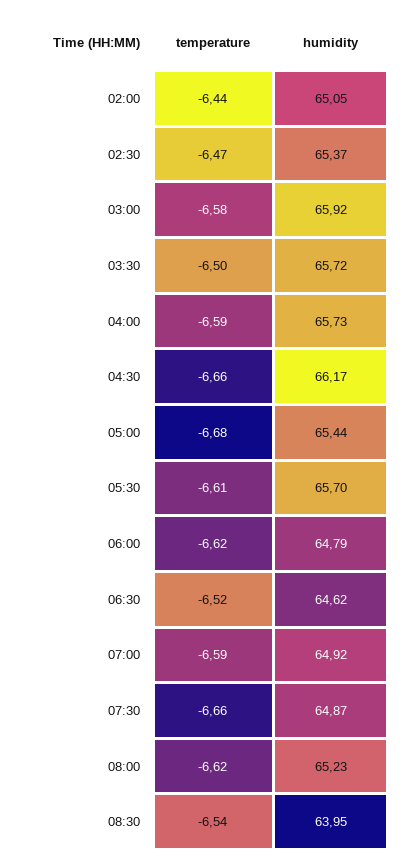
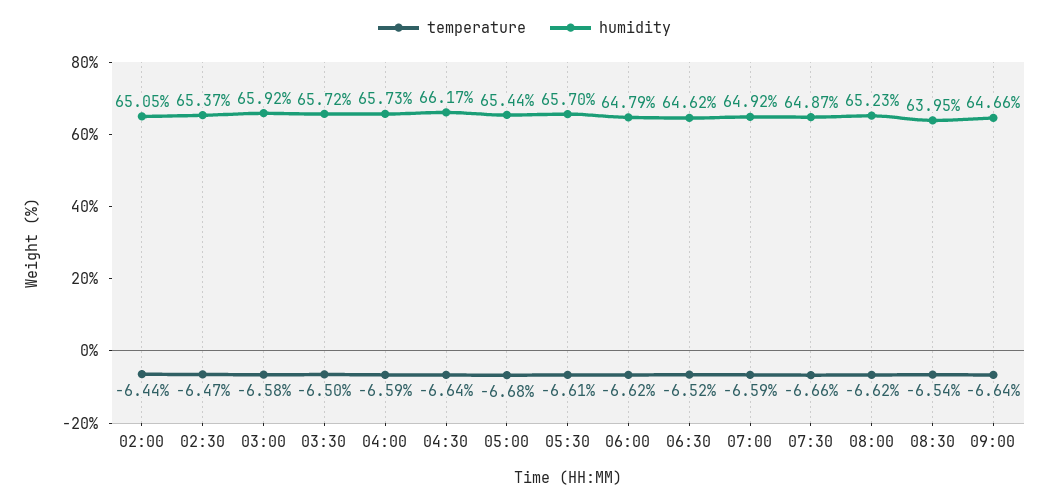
temperature, 04:30: -6.66 -> -6.64
temperature, 09:00: none -> -6.64
humidity, 09:00: none -> 64.66

